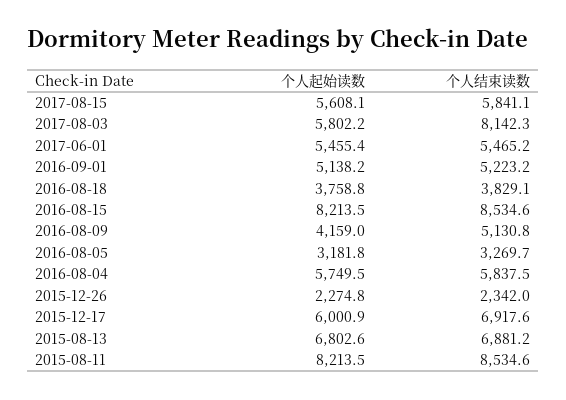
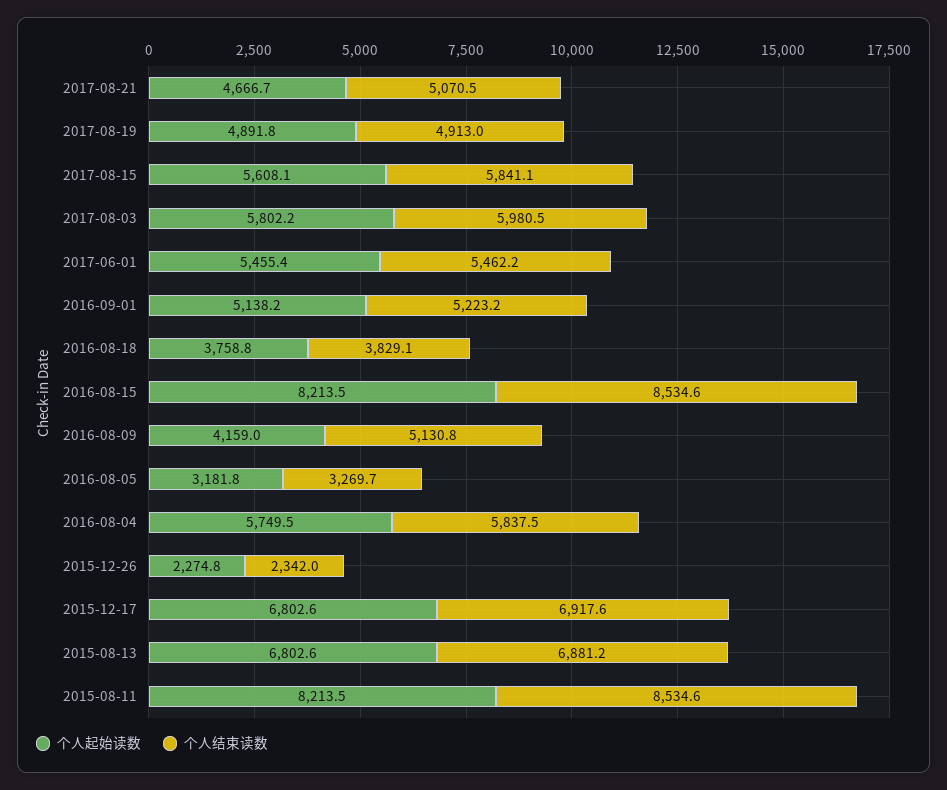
个人结束读数, 2017-08-03: 8142.3 -> 5980.5
个人结束读数, 2017-06-01: 5465.2 -> 5462.2
个人起始读数, 2015-12-17: 6000.9 -> 6802.6
个人起始读数, 2017-08-21: none -> 4666.7
个人结束读数, 2017-08-21: none -> 5070.5
个人起始读数, 2017-08-19: none -> 4891.8
个人结束读数, 2017-08-19: none -> 4913

